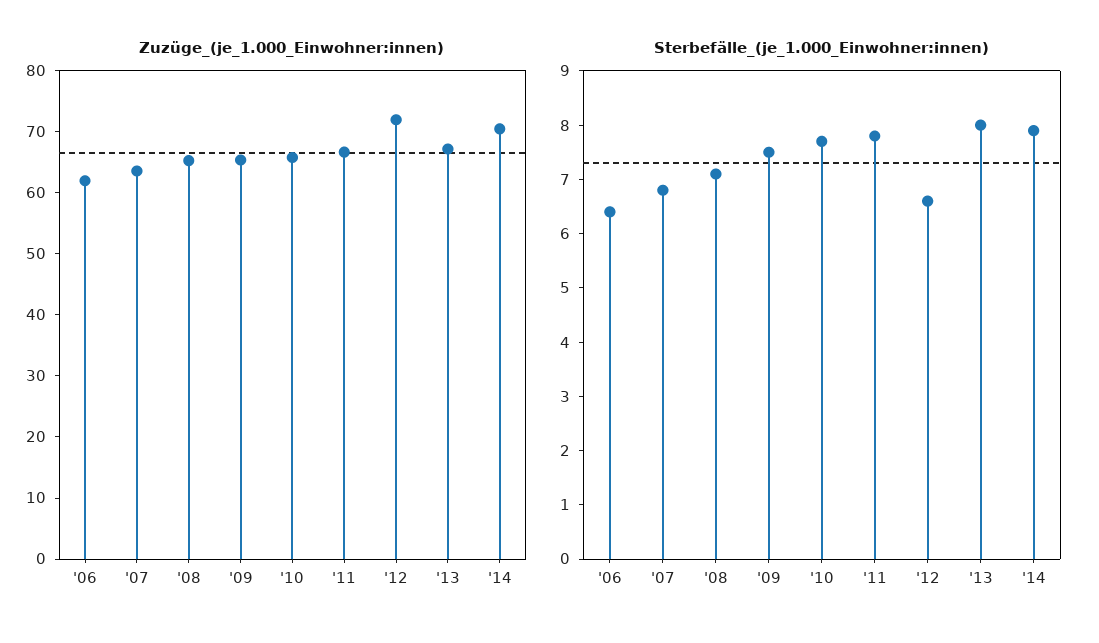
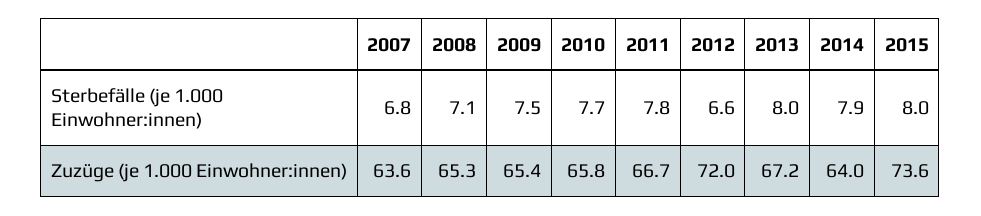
Zuzüge_(je_1.000_Einwohner:innen), '06: 62 -> none
Zuzüge_(je_1.000_Einwohner:innen), '14: 70 -> 64
Sterbefälle_(je_1.000_Einwohner:innen), '06: 6.5 -> none
Sterbefälle_(je_1.000_Einwohner:innen), 2015: none -> 8
Zuzüge_(je_1.000_Einwohner:innen), 2015: none -> 73.6

